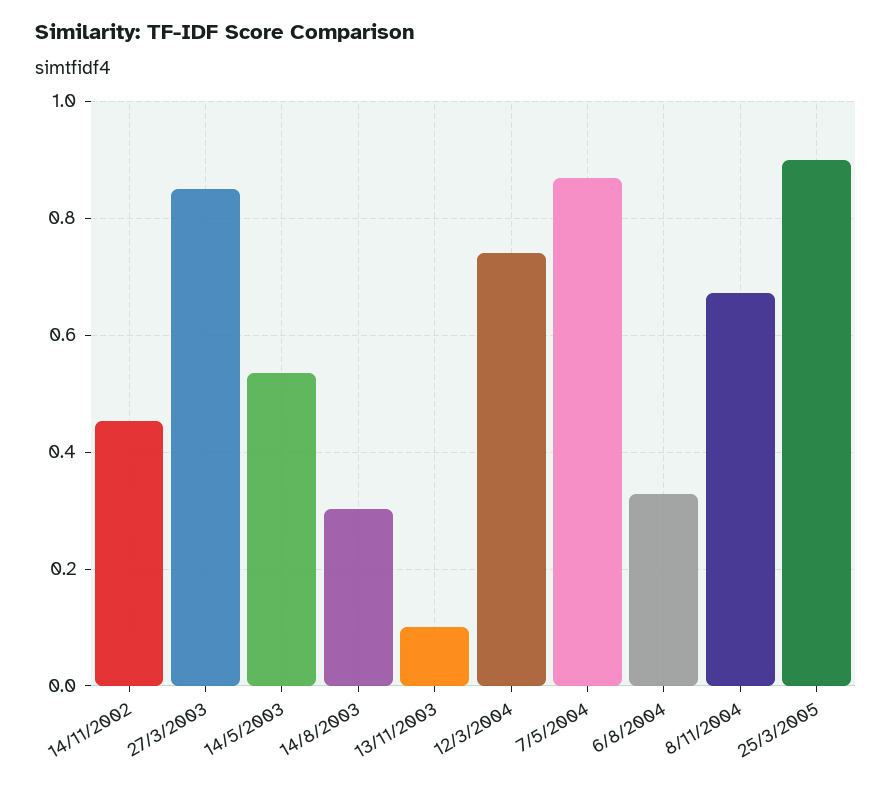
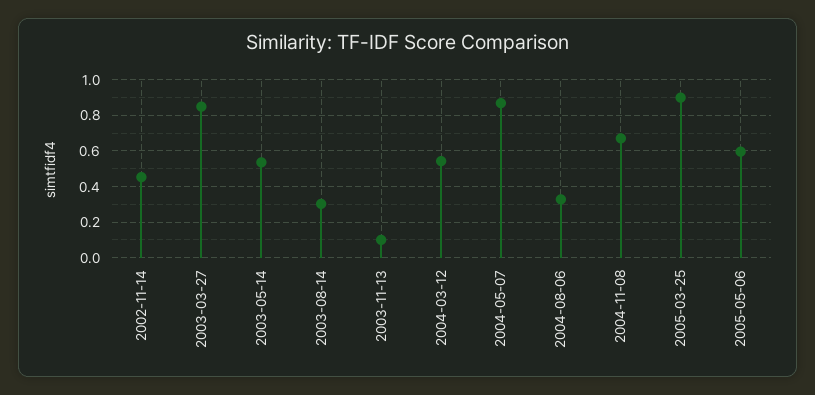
12/3/2004: 0.74 -> 0.55
2005-05-06: none -> 0.6

